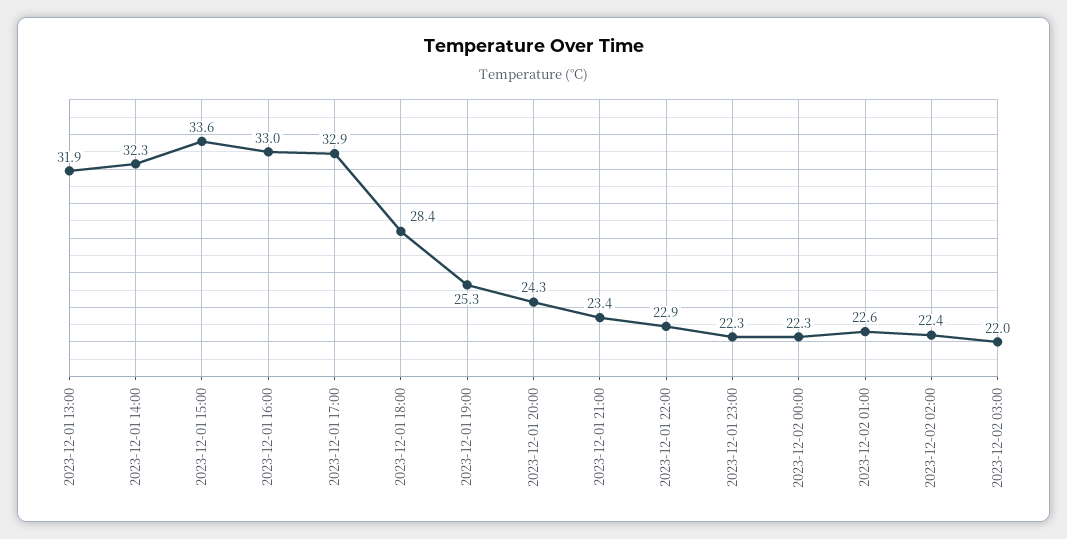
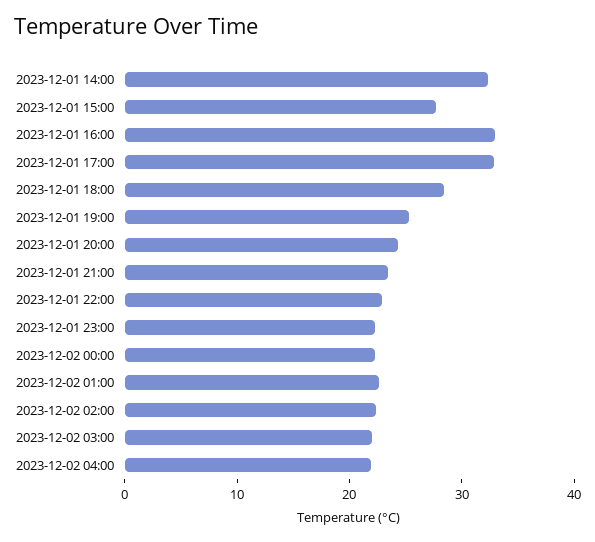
2023-12-01 13:00: 31.9 -> none
2023-12-01 15:00: 33.6 -> 28
2023-12-02 04:00: none -> 22

